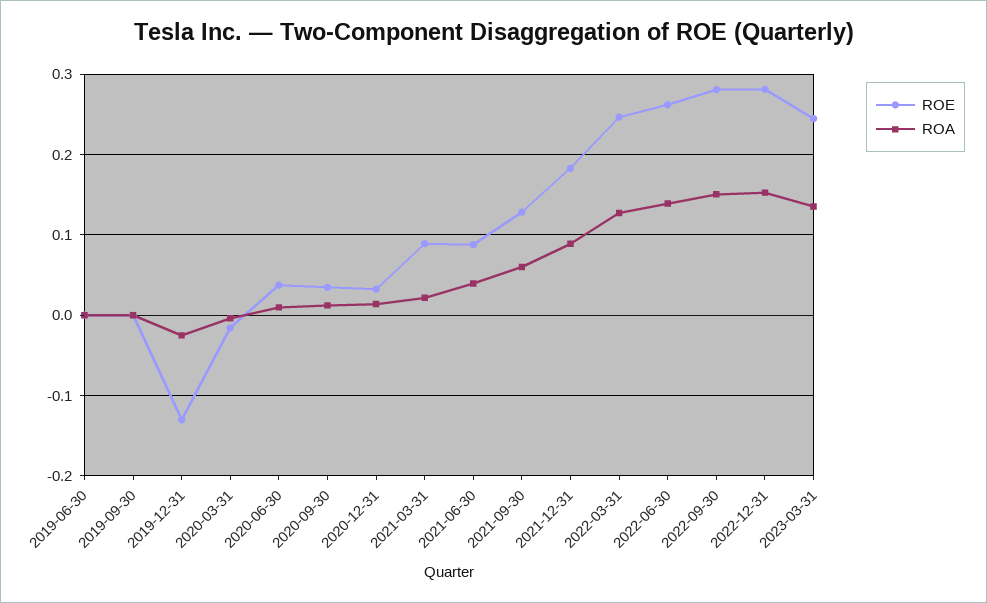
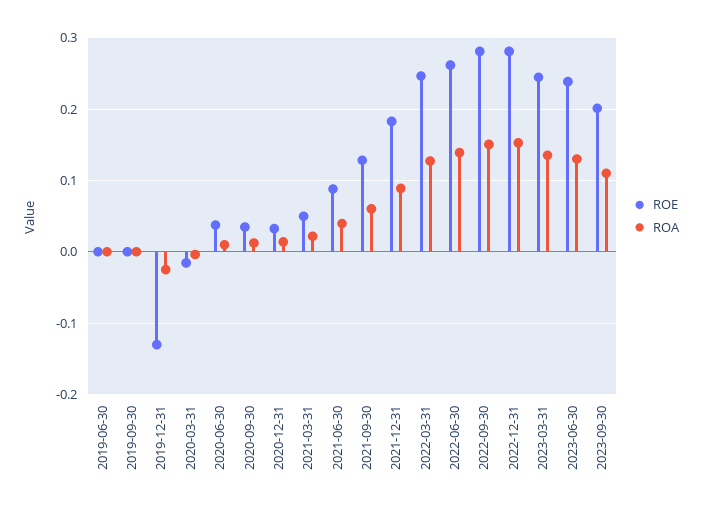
ROE, 2021-03-31: 0.09 -> 0.05
ROE, 2023-06-30: none -> 0.24
ROA, 2023-06-30: none -> 0.13
ROE, 2023-09-30: none -> 0.2
ROA, 2023-09-30: none -> 0.11

